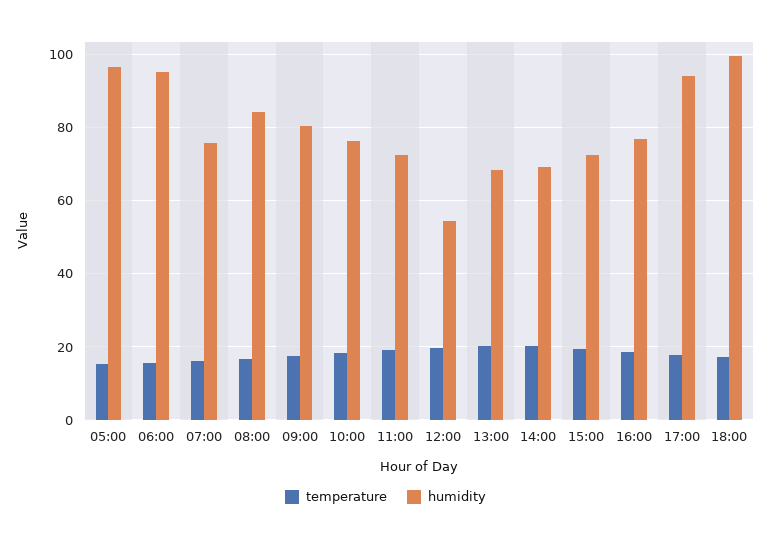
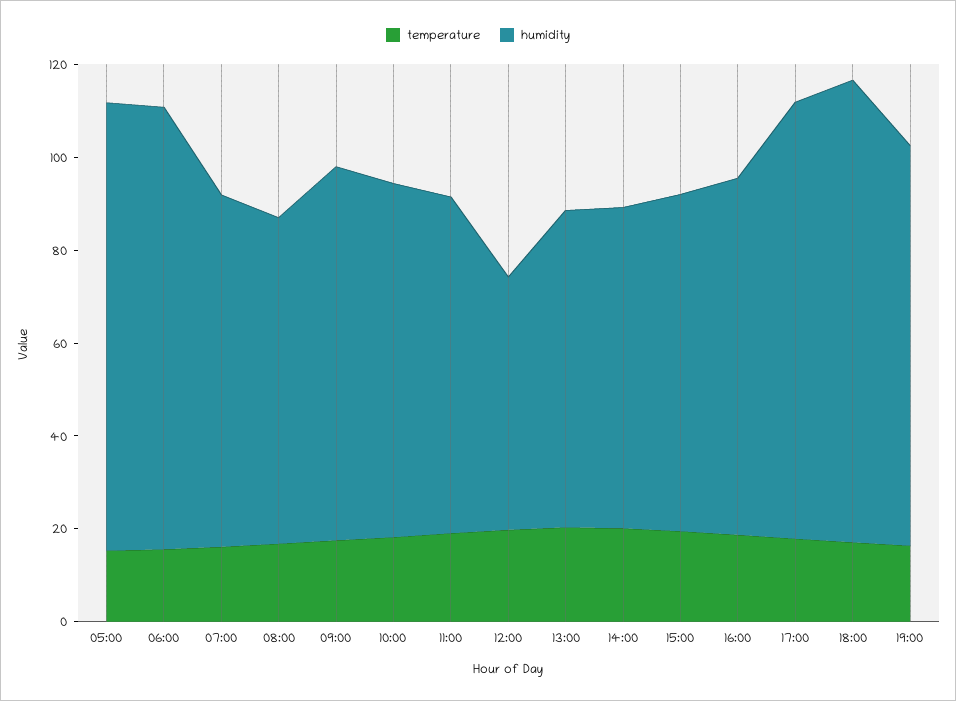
humidity, 08:00: 84 -> 70
temperature, 19:00: none -> 15
humidity, 19:00: none -> 85

